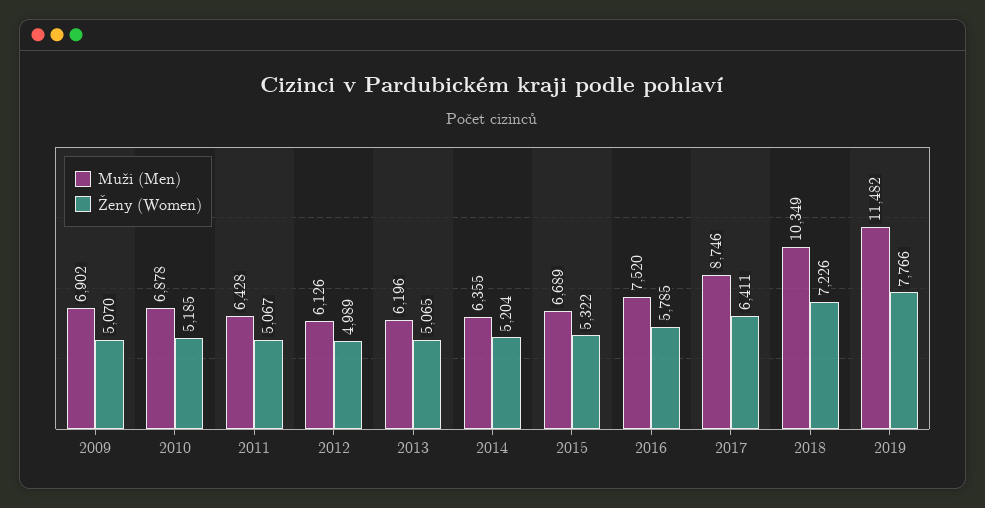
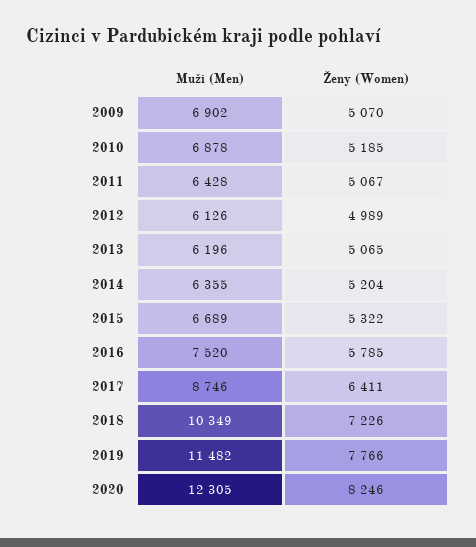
Muži (Men), 2020: none -> 12305
Ženy (Women), 2020: none -> 8246

